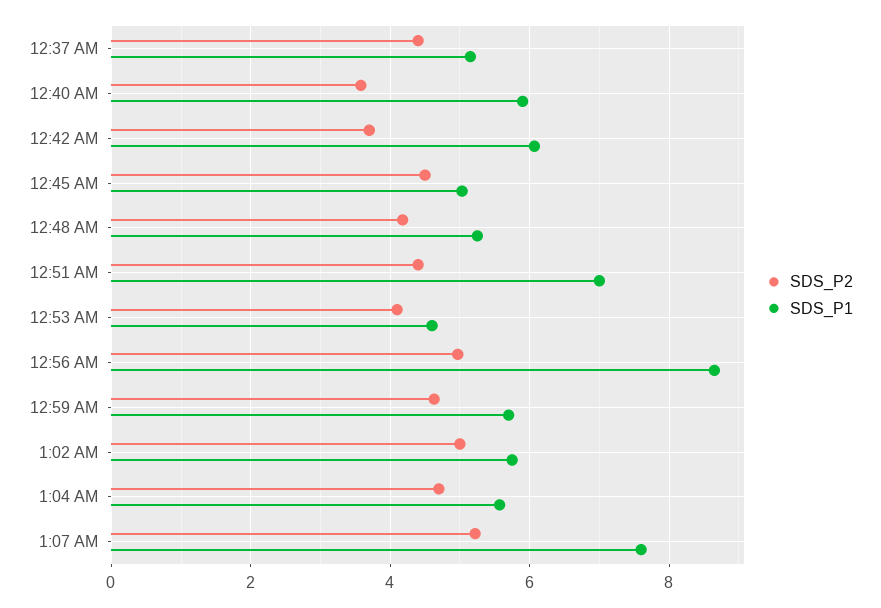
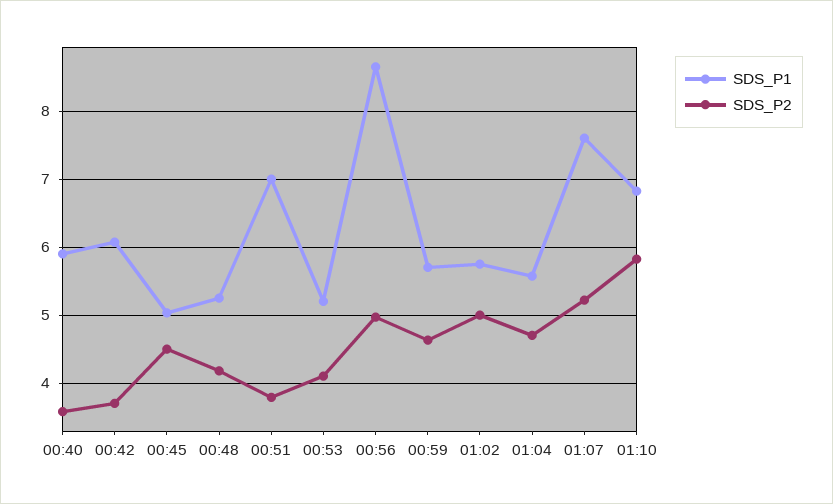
SDS_P2, 12:37 AM: 4.4 -> none
SDS_P1, 12:37 AM: 5.2 -> none
SDS_P2, 12:51 AM: 4.4 -> 3.8
SDS_P1, 12:53 AM: 4.6 -> 5.2
SDS_P1, 01:10: none -> 6.8
SDS_P2, 01:10: none -> 5.8

